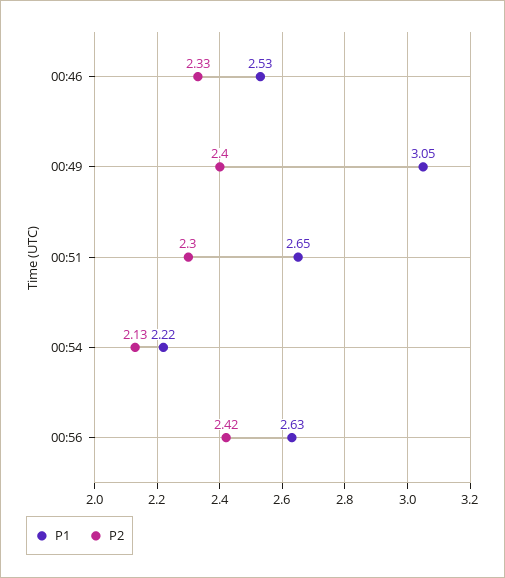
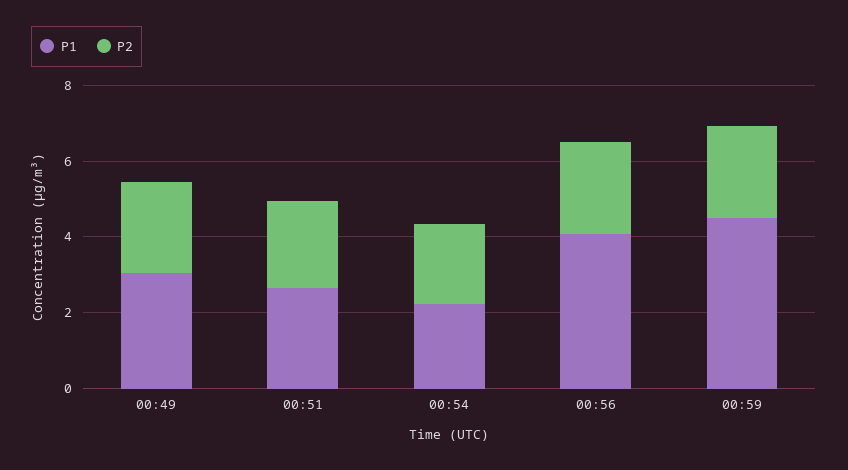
P1, 00:46: 2.53 -> none
P2, 00:46: 2.33 -> none
P1, 00:56: 2.63 -> 4
P1, 00:59: none -> 4.5
P2, 00:59: none -> 2.5

